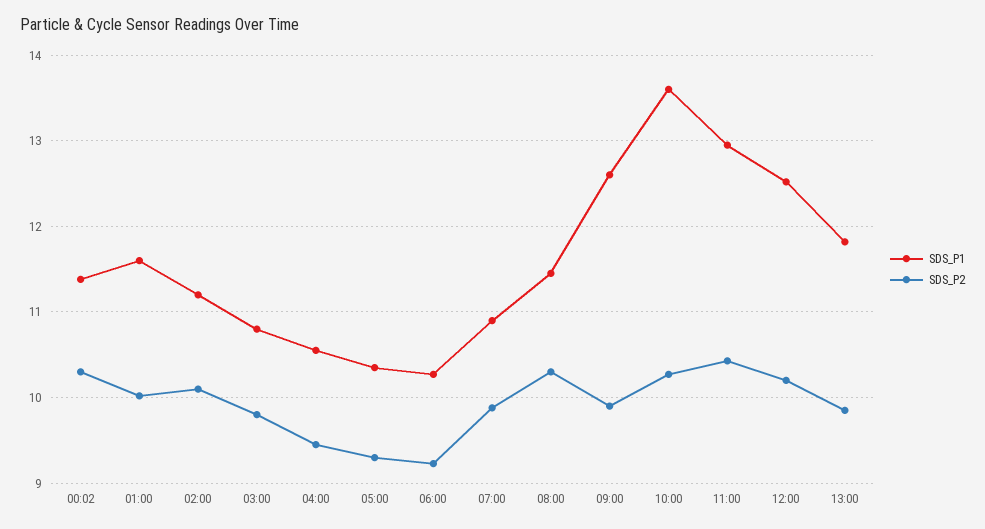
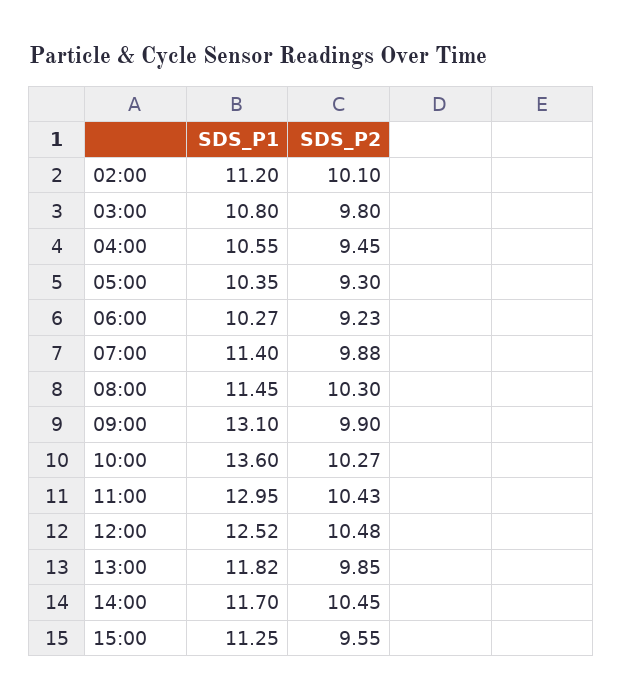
SDS_P1, 00:02: 11.4 -> none
SDS_P2, 00:02: 10.3 -> none
SDS_P1, 01:00: 11.6 -> none
SDS_P2, 01:00: 10 -> none
SDS_P1, 07:00: 10.9 -> 11.4
SDS_P1, 09:00: 12.6 -> 13.1
SDS_P2, 12:00: 10.2 -> 10.48
SDS_P1, 14:00: none -> 11.7
SDS_P2, 14:00: none -> 10.45
SDS_P1, 15:00: none -> 11.25
SDS_P2, 15:00: none -> 9.55

